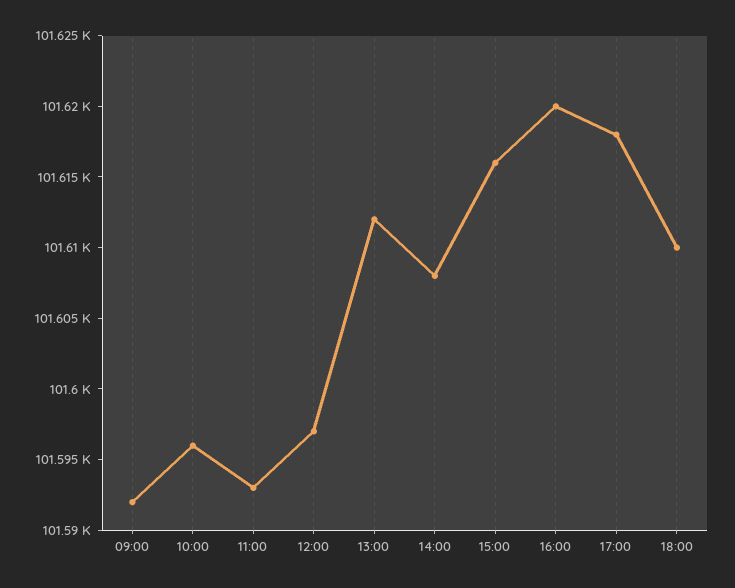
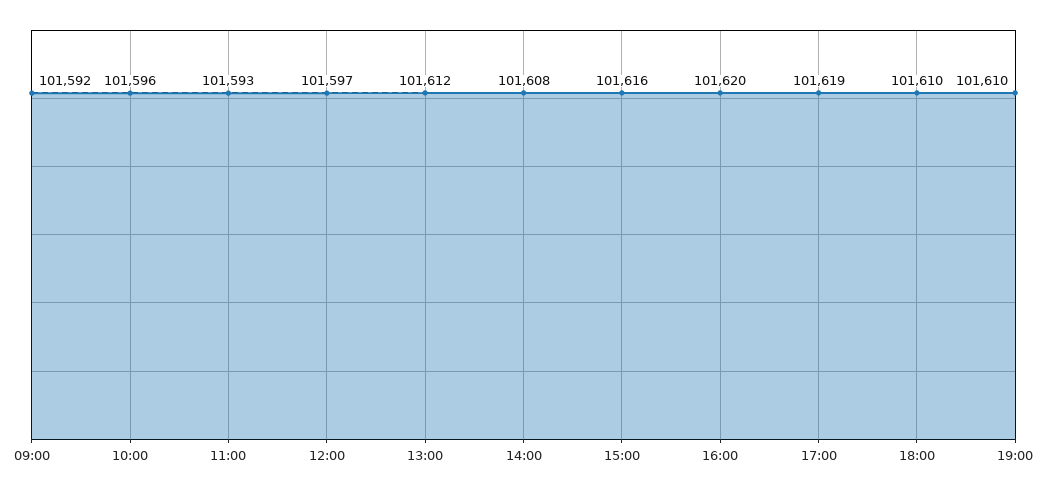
17:00: 101618 -> 101619
19:00: none -> 101610

